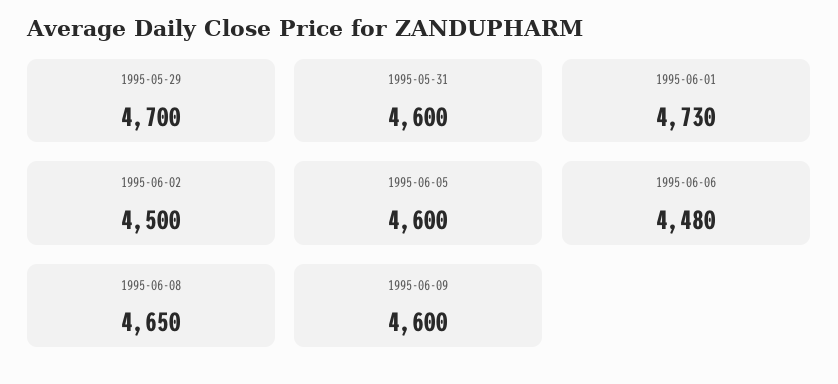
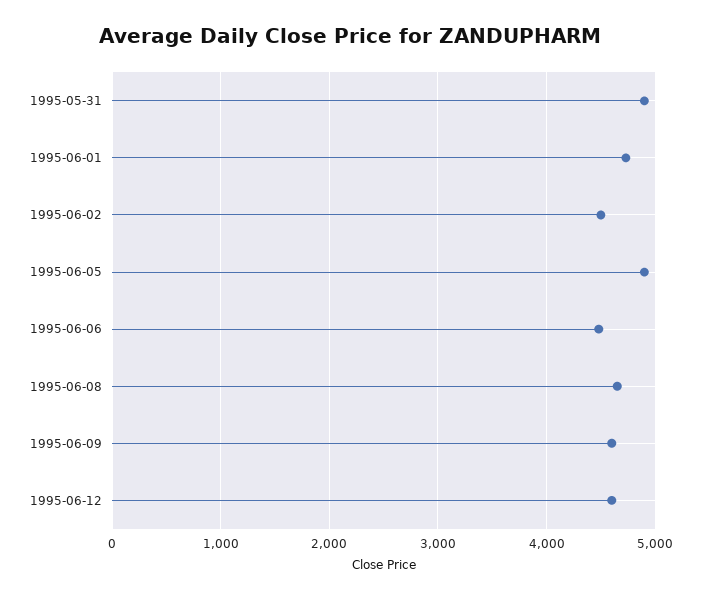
1995-05-29: 4700 -> none
1995-05-31: 4600 -> 4900
1995-06-05: 4600 -> 4900
1995-06-12: none -> 4600

